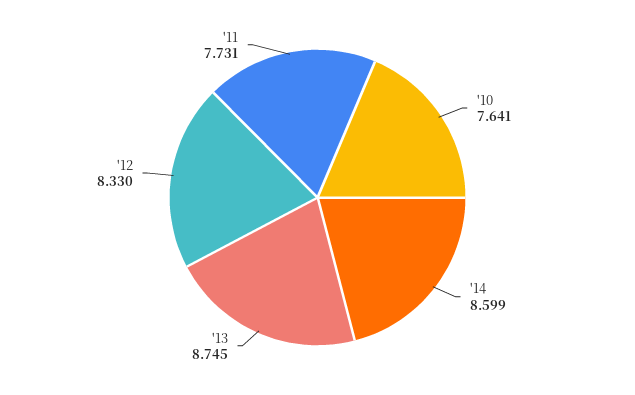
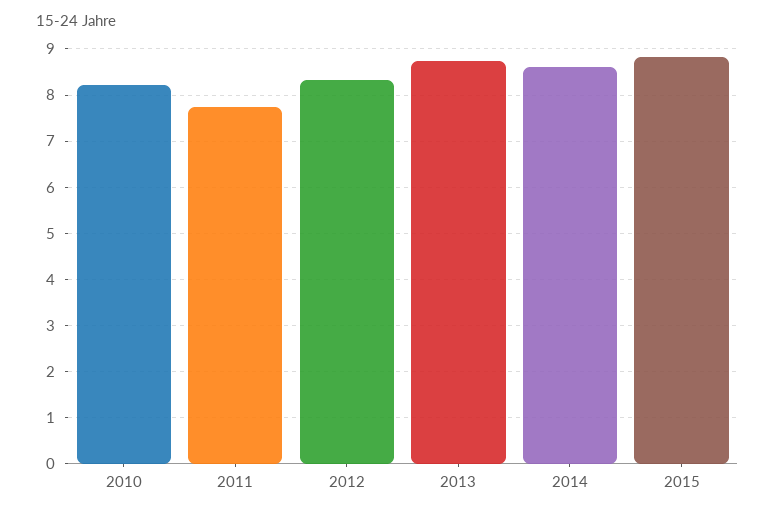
'10: 7.641 -> 8.2
2015: none -> 8.8

